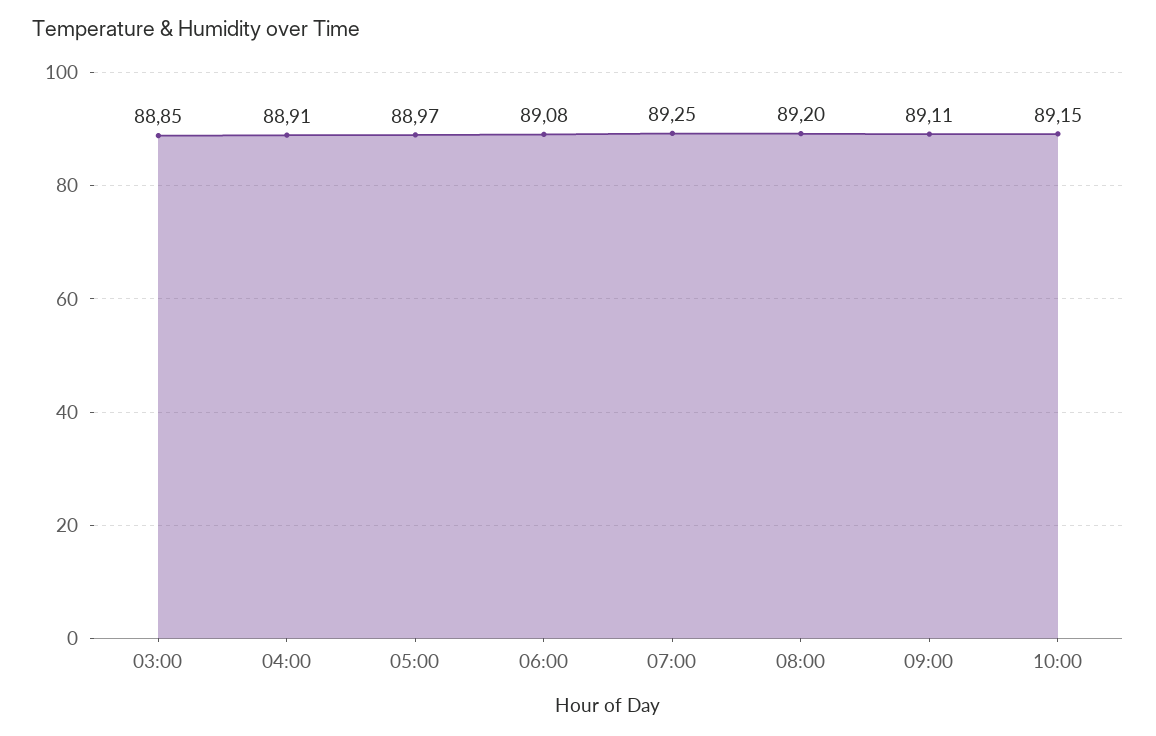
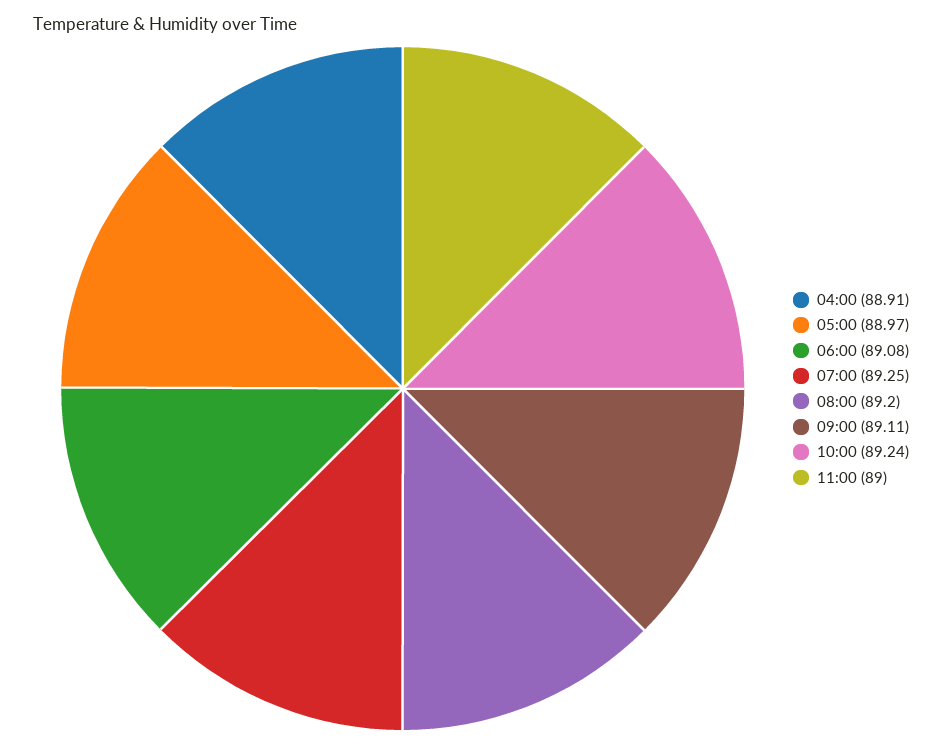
03:00: 88.85 -> none
10:00: 89.15 -> 89.24
11:00: none -> 89

